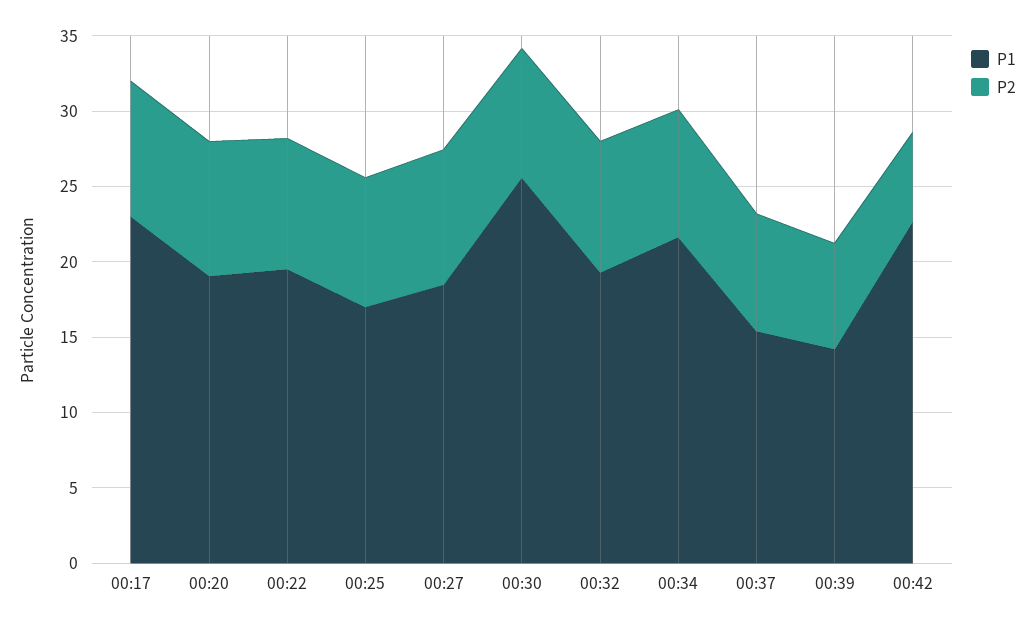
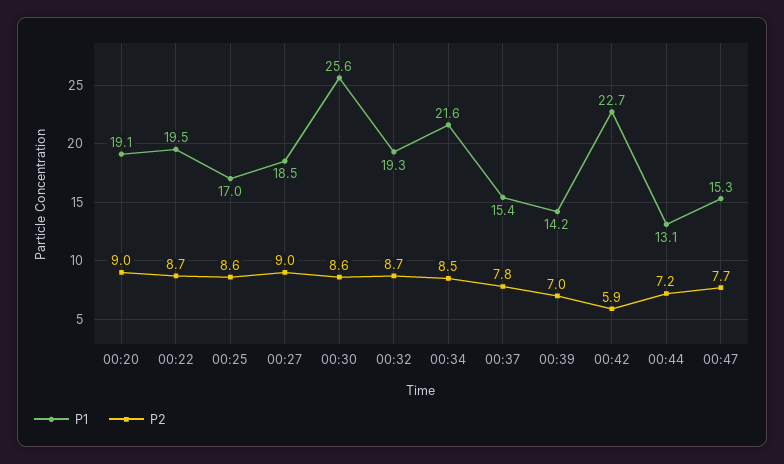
P1, 00:17: 23 -> none
P2, 00:17: 9 -> none
P1, 00:44: none -> 13.1
P2, 00:44: none -> 7.2
P1, 00:47: none -> 15.3
P2, 00:47: none -> 7.7

